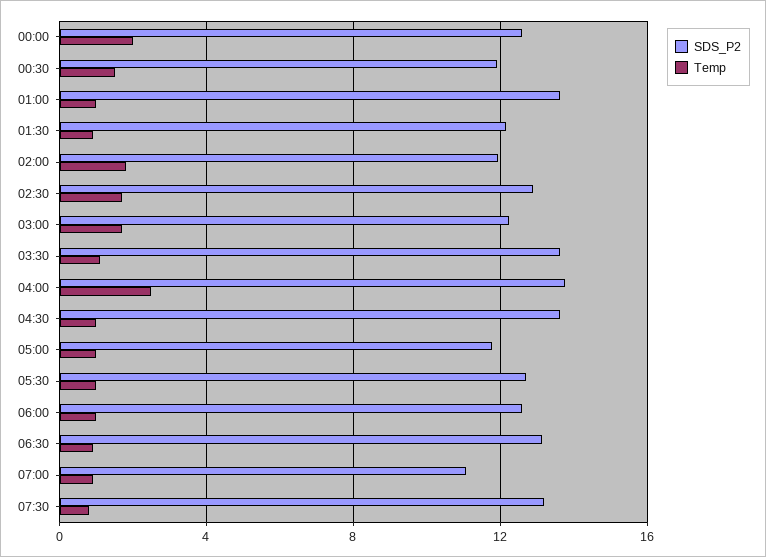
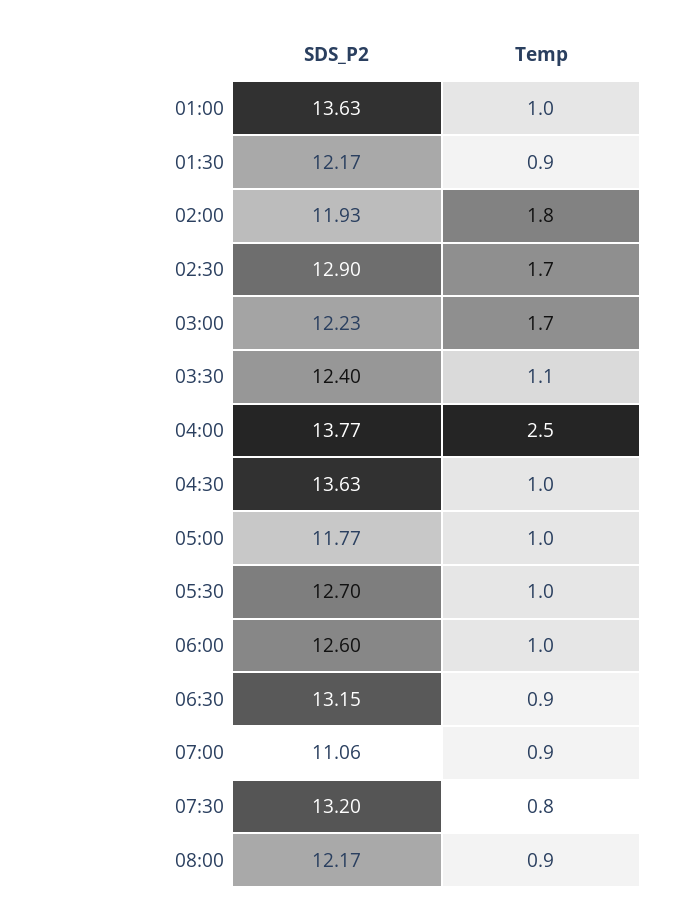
SDS_P2, 00:00: 12.5 -> none
Temp, 00:00: 2 -> none
SDS_P2, 00:30: 12 -> none
Temp, 00:30: 1.5 -> none
SDS_P2, 03:30: 13.5 -> 12.4
SDS_P2, 08:00: none -> 12.17
Temp, 08:00: none -> 0.9

